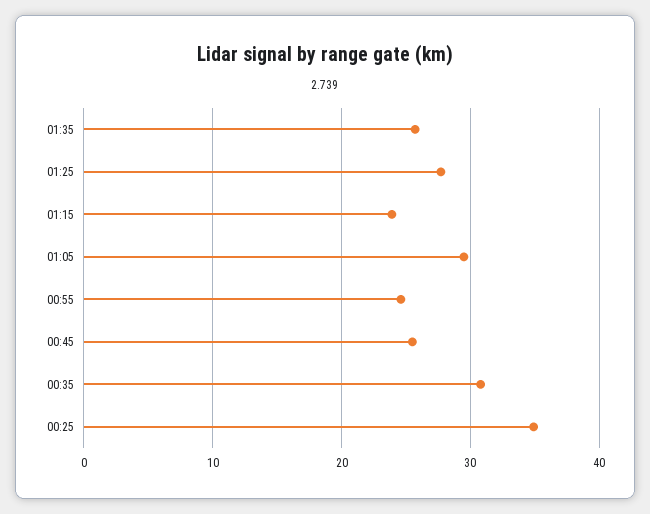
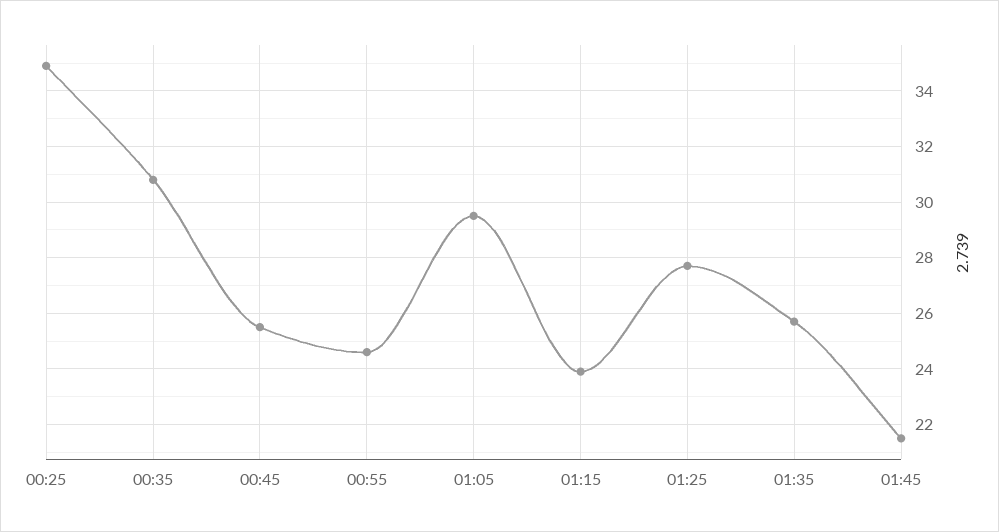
01:45: none -> 21.5

